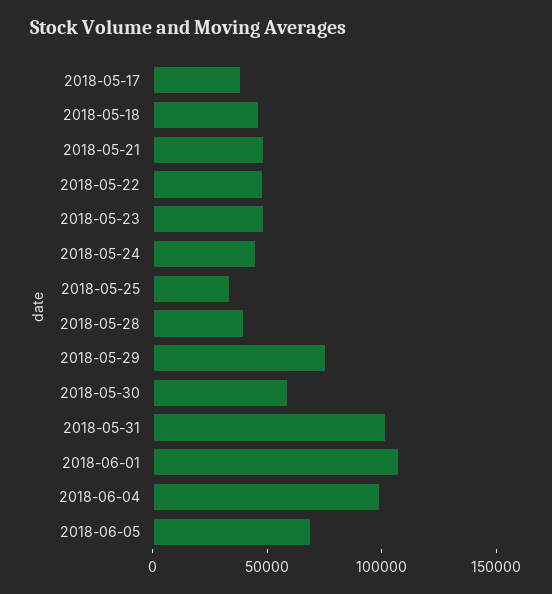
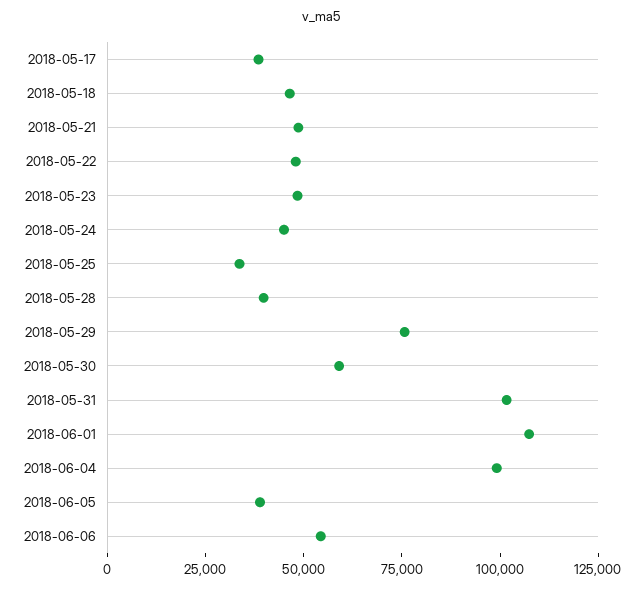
2018-06-05: 70000 -> 40000
2018-06-06: none -> 55000

